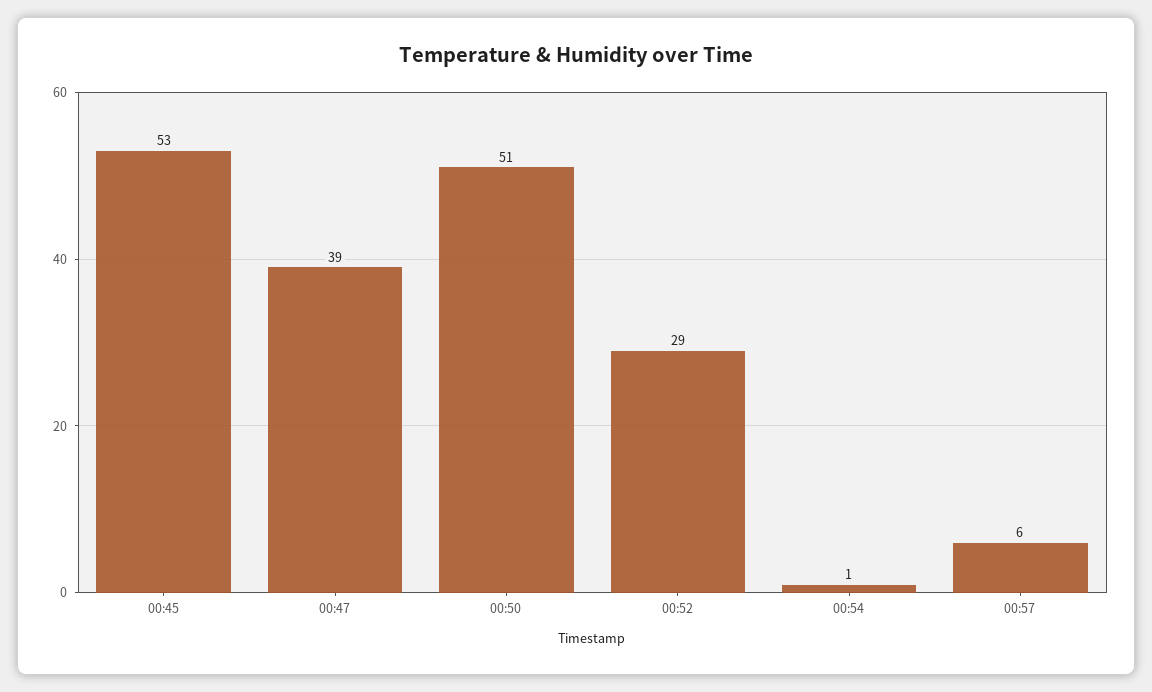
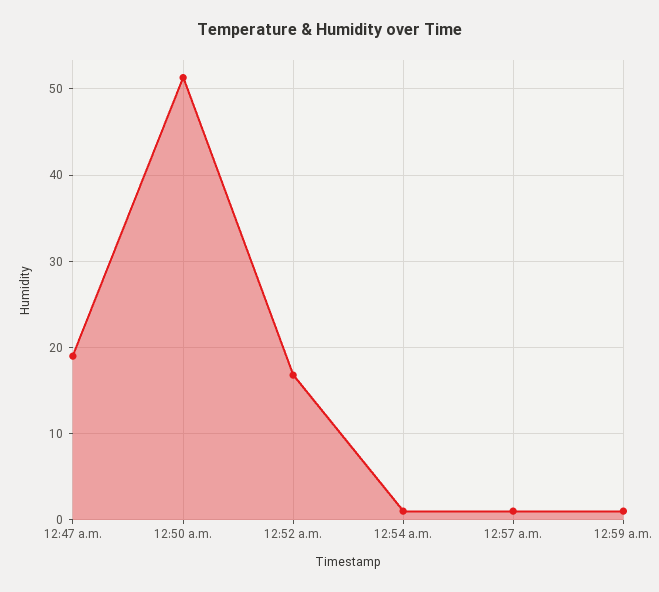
00:45: 53 -> none
00:47: 39 -> 19
00:52: 29 -> 17
00:57: 6 -> 1
12:59 a.m.: none -> 1

